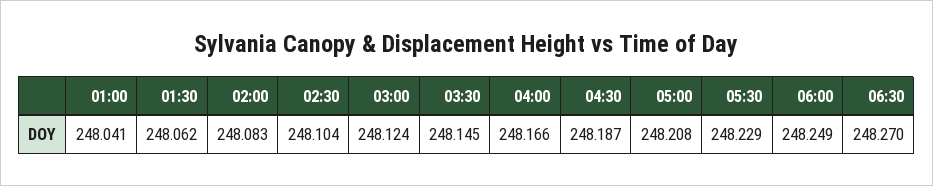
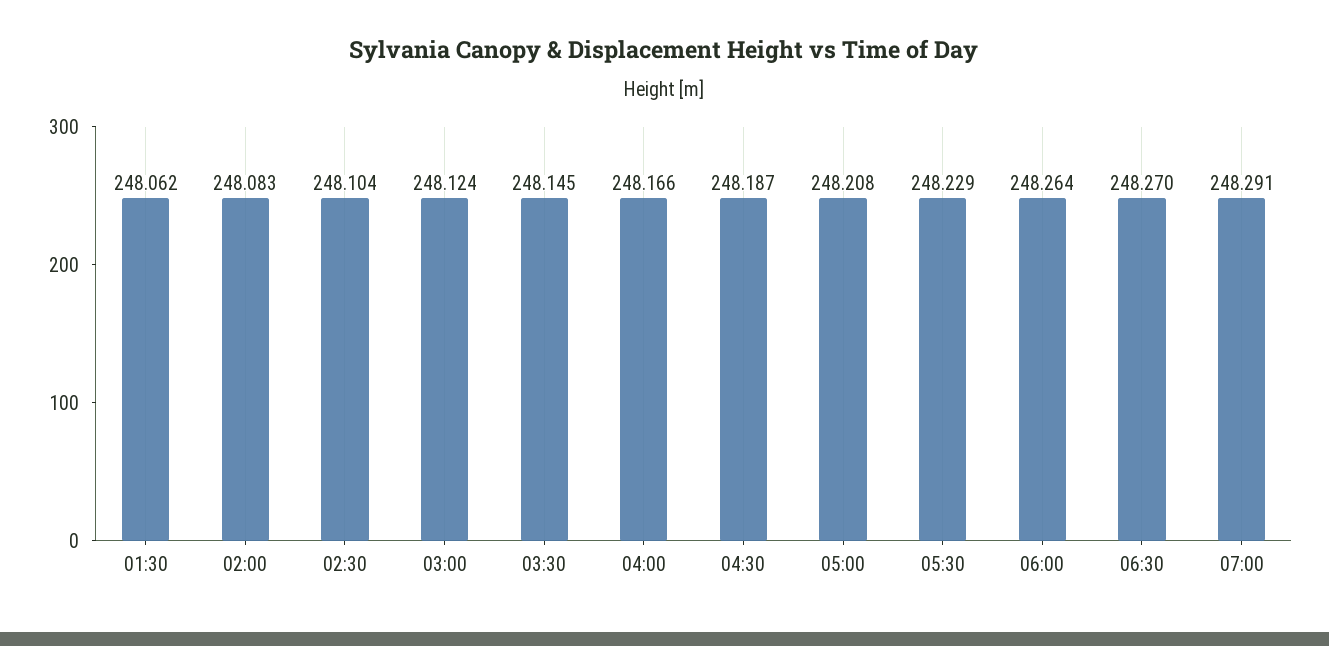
01:00: 248.041 -> none
06:00: 248.249 -> 248.264
07:00: none -> 248.291

